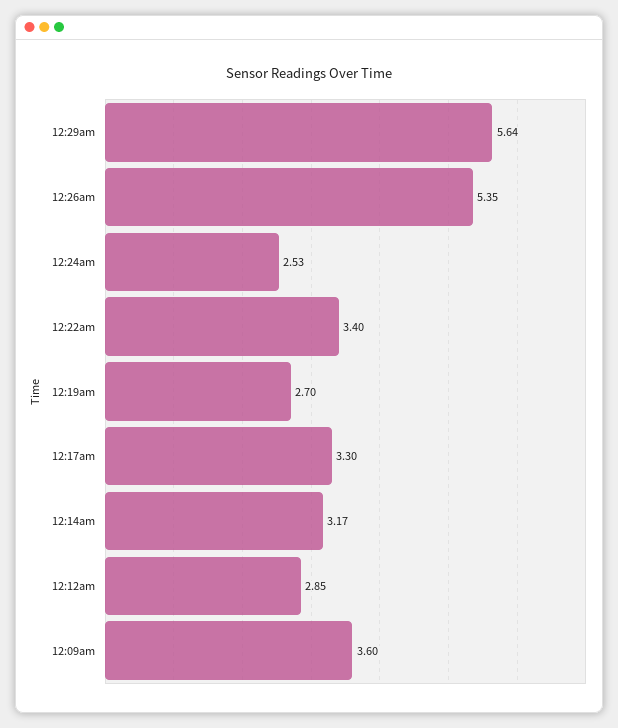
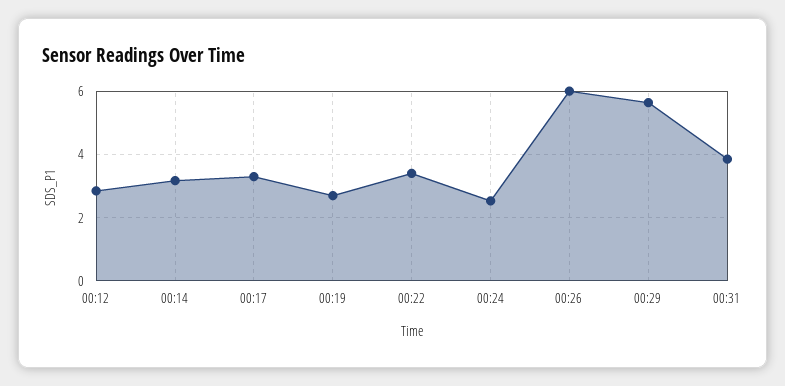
12:26am: 5.35 -> 6
12:09am: 3.6 -> none
00:31: none -> 3.8

